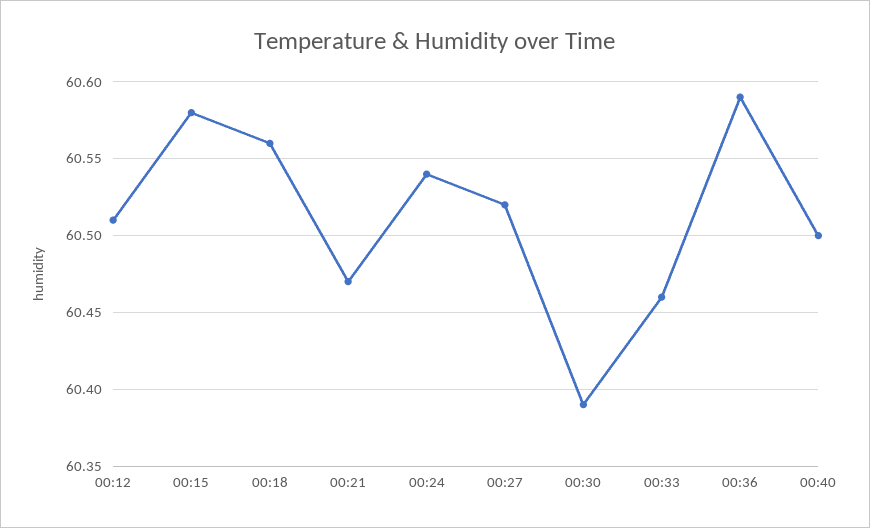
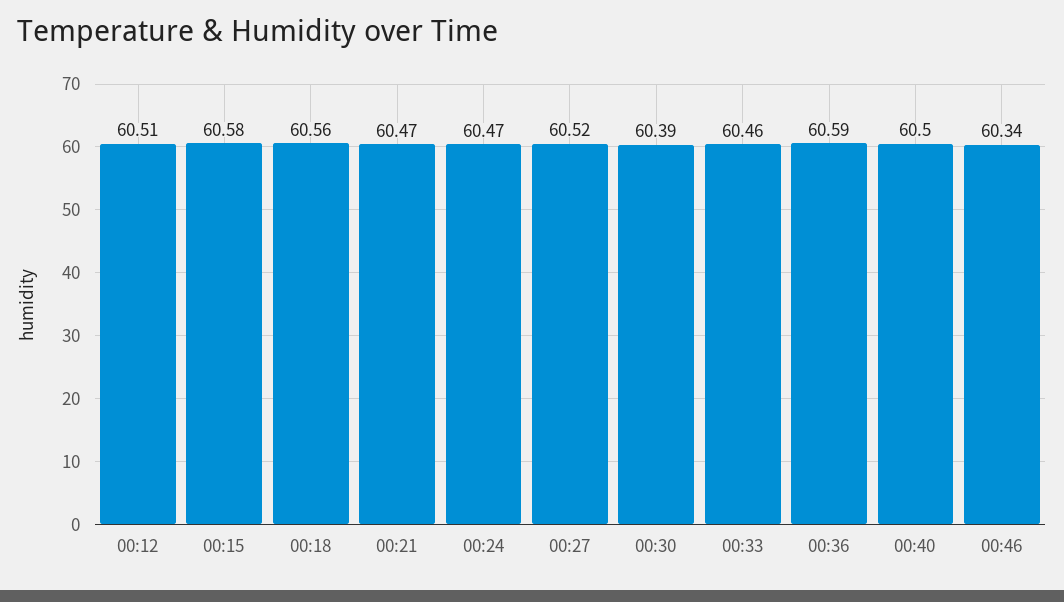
00:24: 60.54 -> 60.47
00:46: none -> 60.34

